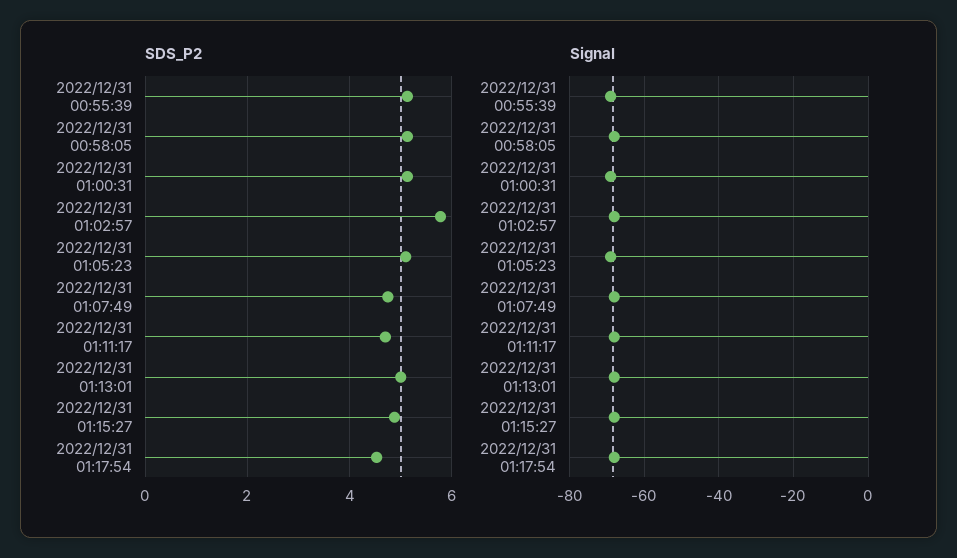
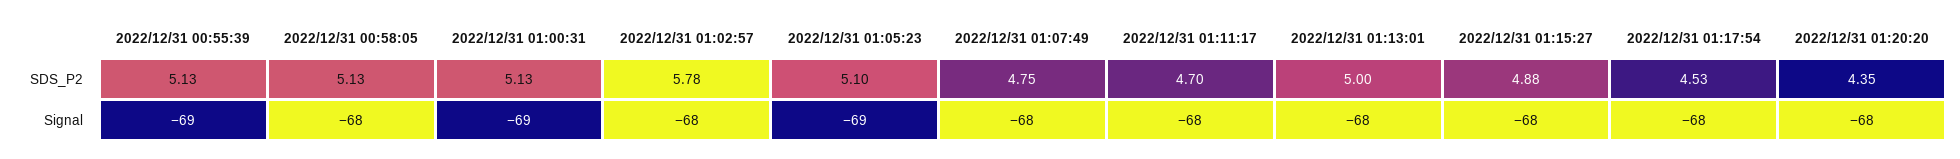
SDS_P2, 2022/12/31 01:20:20: none -> 4.35
Signal, 2022/12/31 01:20:20: none -> -68

